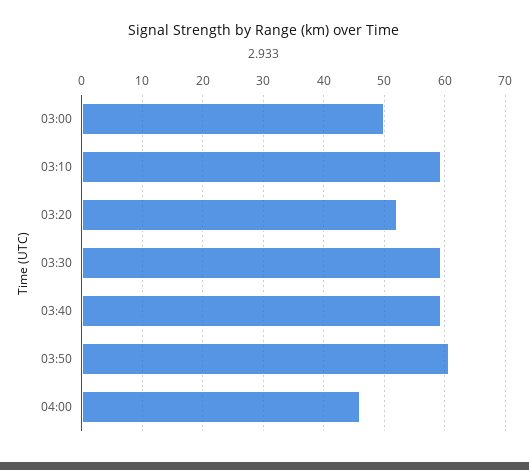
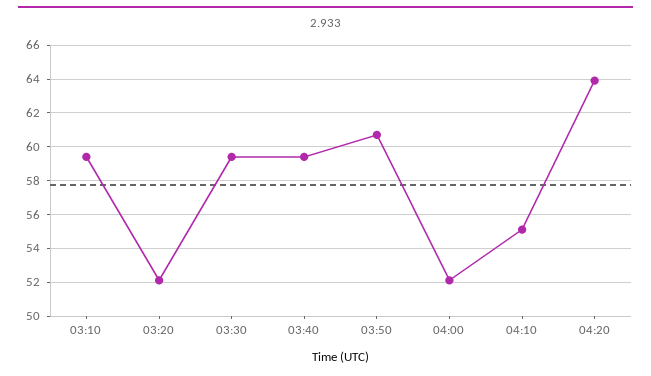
03:00: 50 -> none
04:00: 46 -> 52
04:10: none -> 55
04:20: none -> 64

